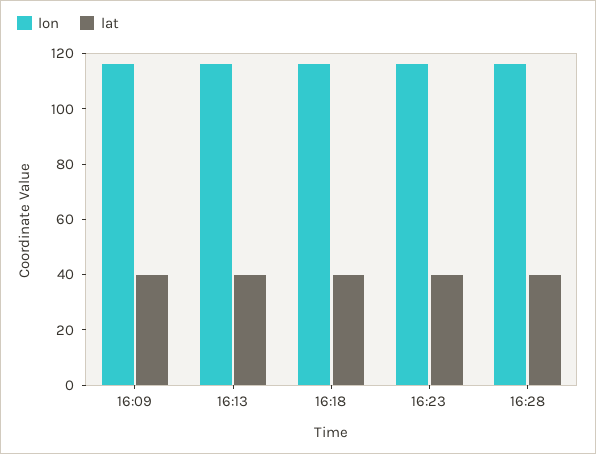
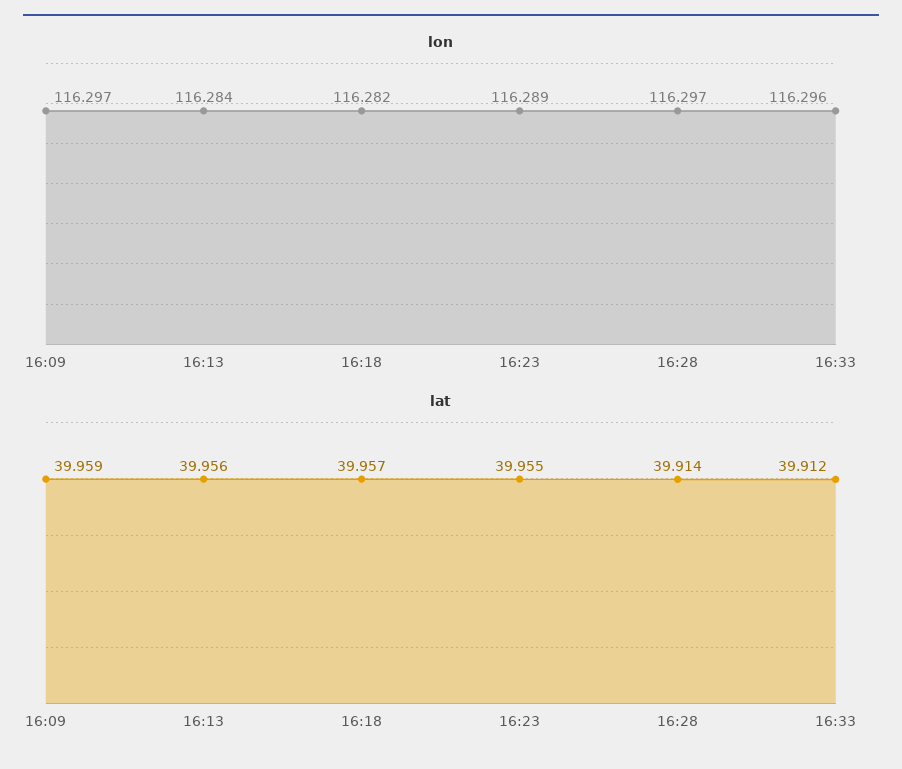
lon, 16:33: none -> 116.296
lat, 16:33: none -> 39.912

